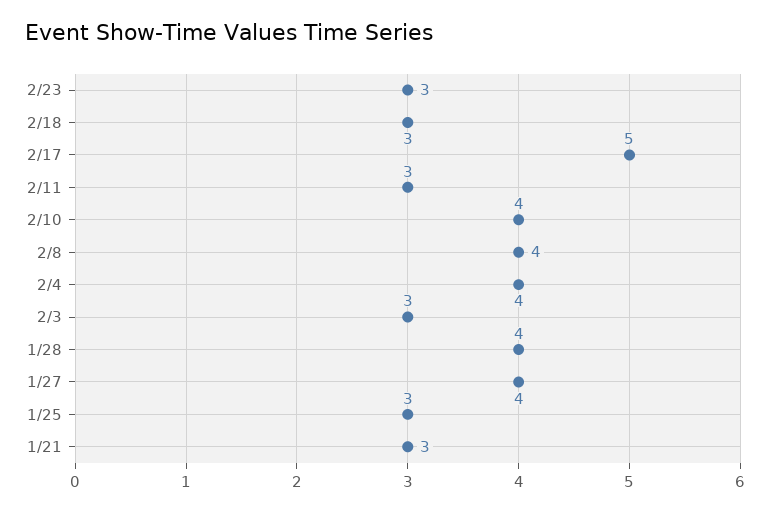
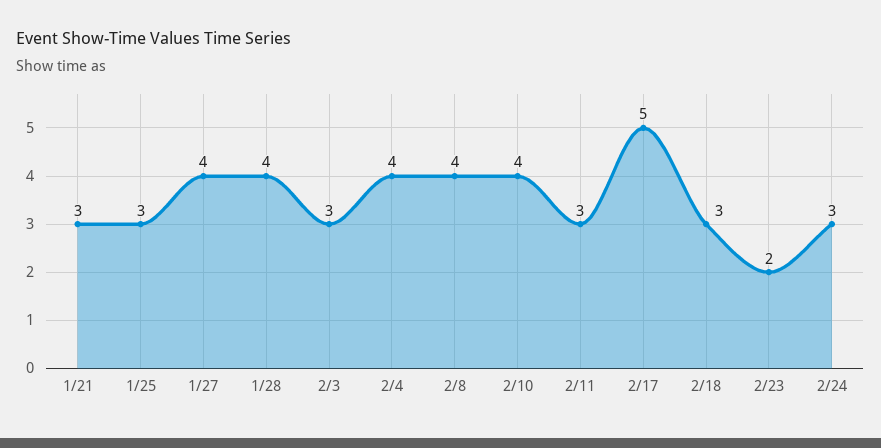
2/23: 3 -> 2
2/24: none -> 3

